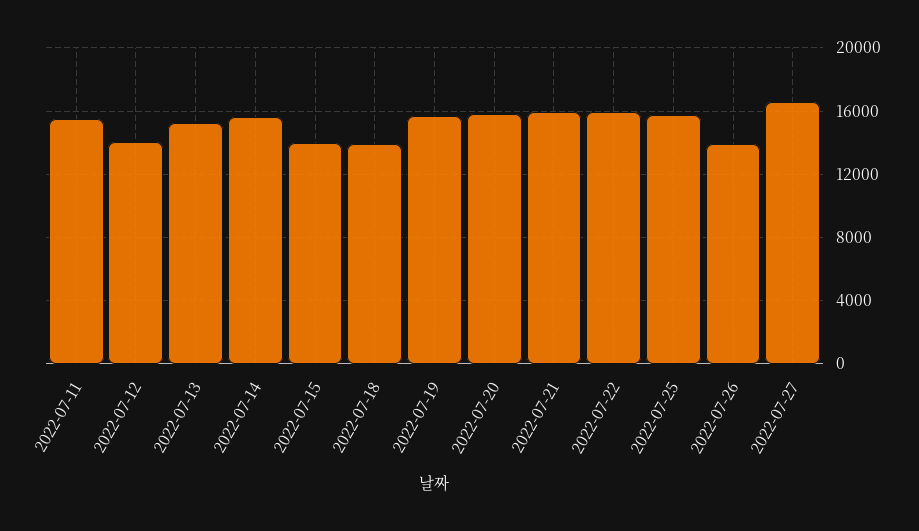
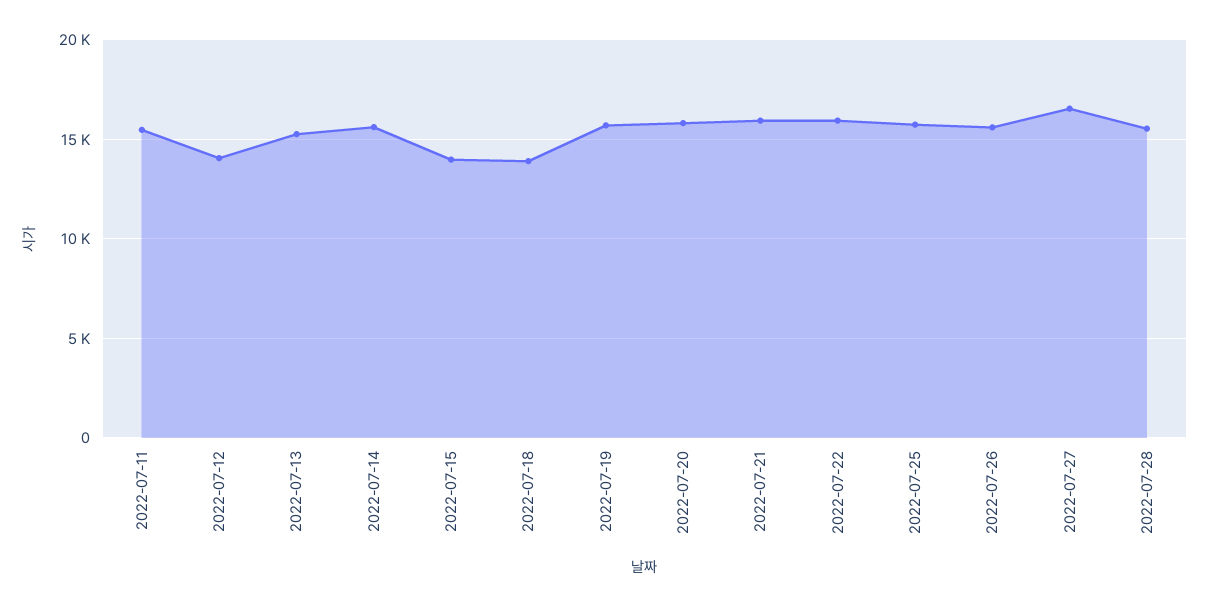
2022-07-26: 14000 -> 15500
2022-07-28: none -> 15500

